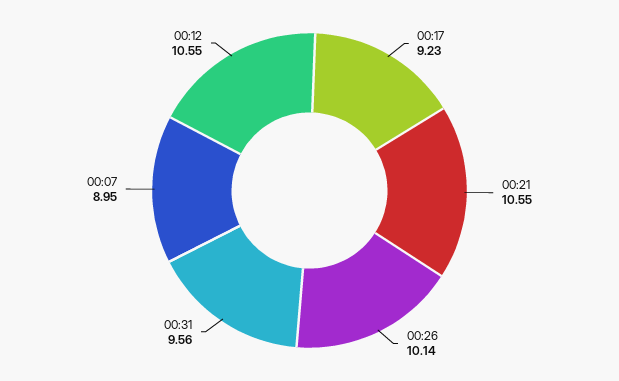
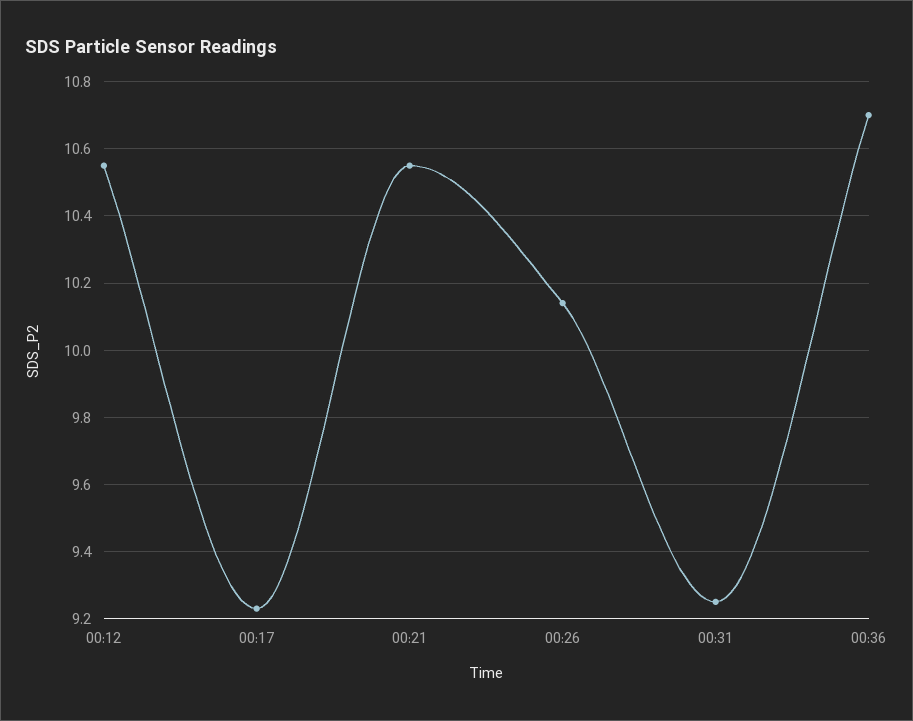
00:31: 9.56 -> 9.25
00:07: 8.95 -> none
00:36: none -> 10.7

